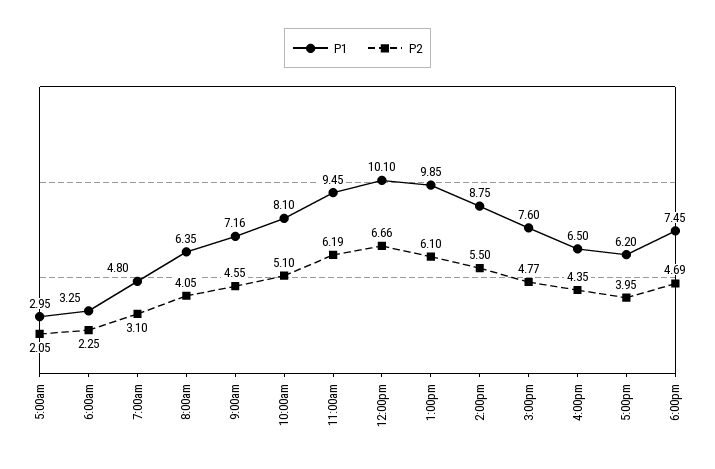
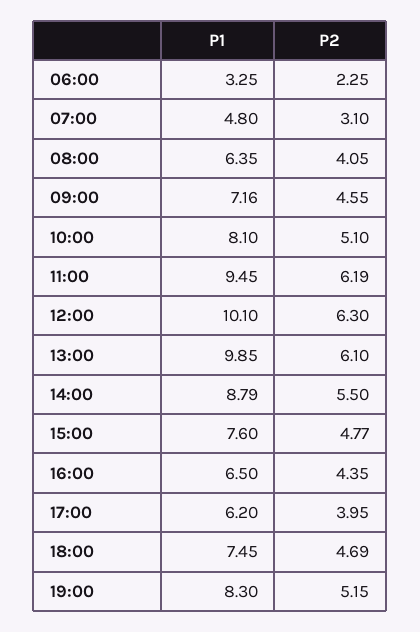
P1, 5:00am: 2.95 -> none
P2, 5:00am: 2.05 -> none
P2, 12:00pm: 6.66 -> 6.3
P1, 2:00pm: 8.75 -> 8.79
P1, 19:00: none -> 8.3
P2, 19:00: none -> 5.15

